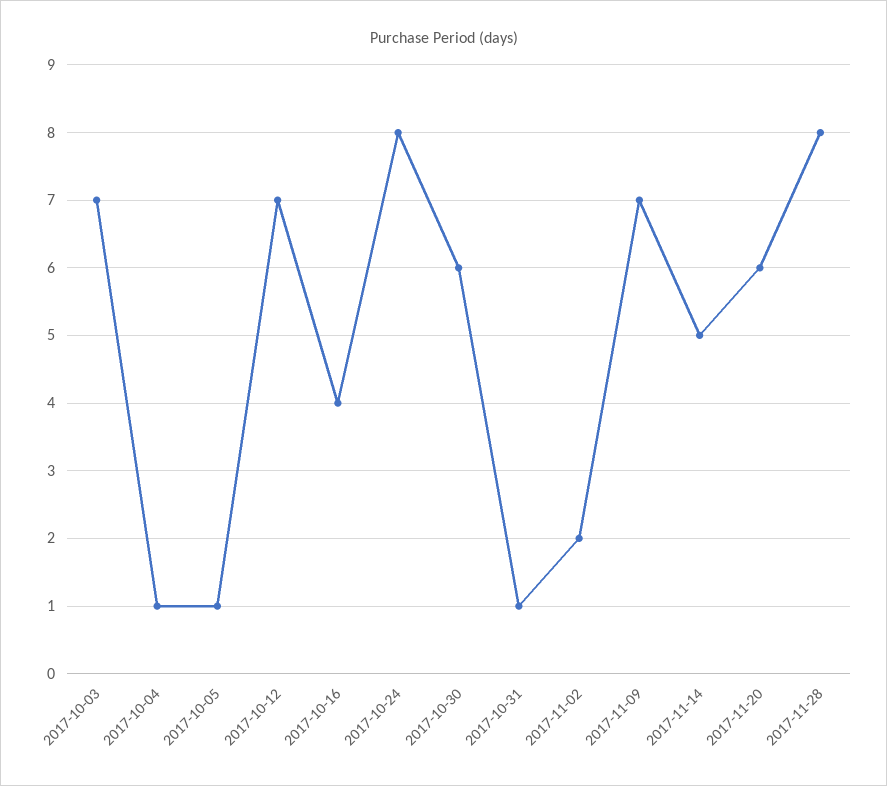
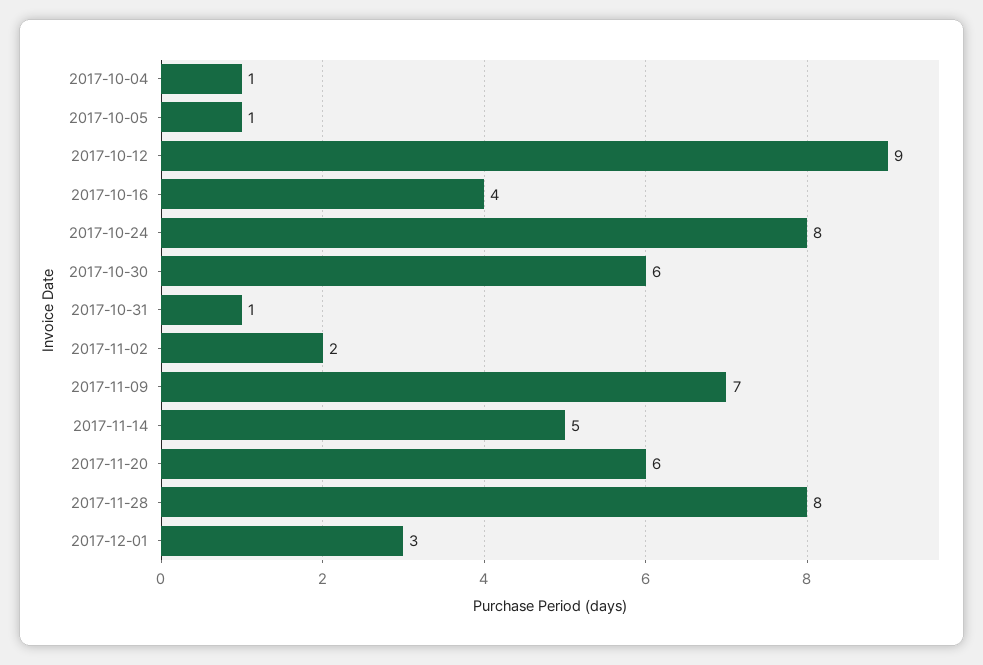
2017-10-03: 7 -> none
2017-10-12: 7 -> 9
2017-12-01: none -> 3

